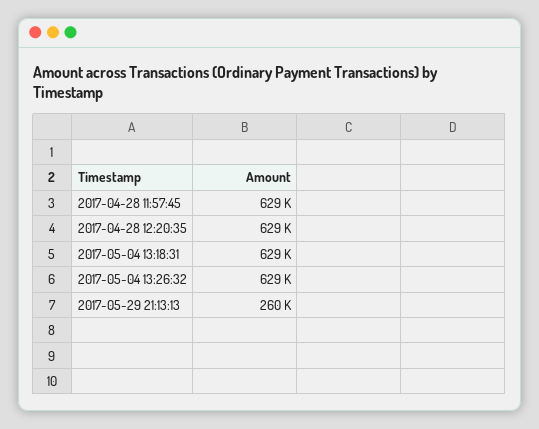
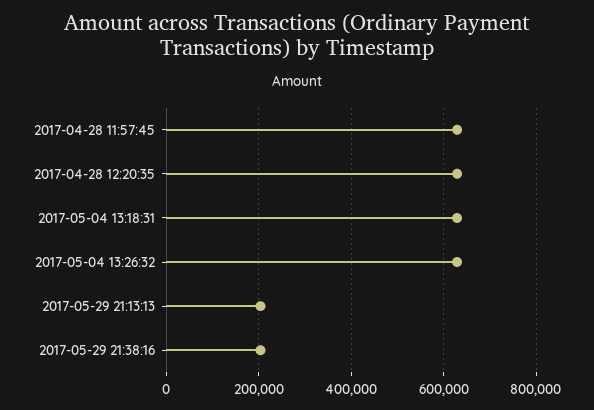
2017-05-29 21:13:13: 260000 -> 200000
2017-05-29 21:38:16: none -> 200000

